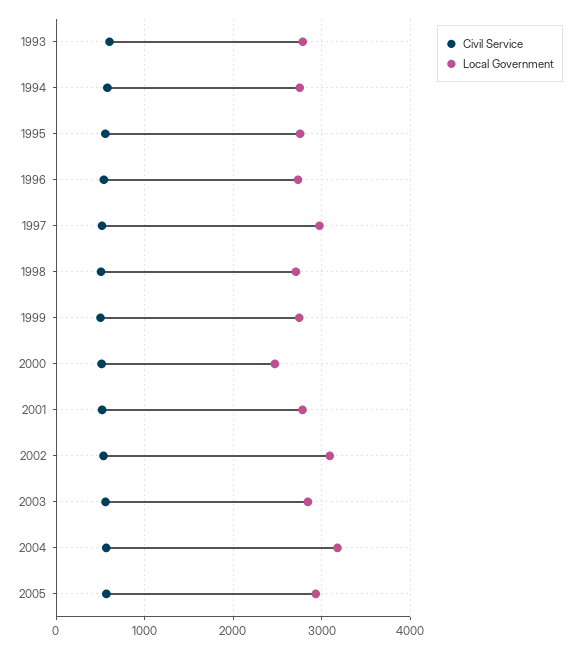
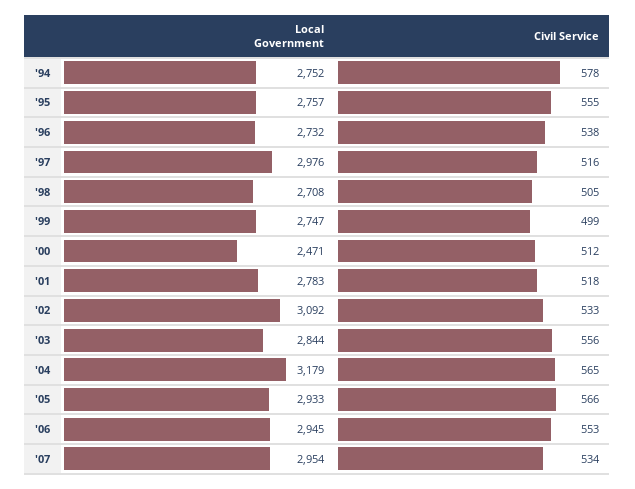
Civil Service, 1993: 600 -> none
Local Government, 1993: 2800 -> none
Local Government, '06: none -> 2945
Civil Service, '06: none -> 553
Local Government, '07: none -> 2954
Civil Service, '07: none -> 534

